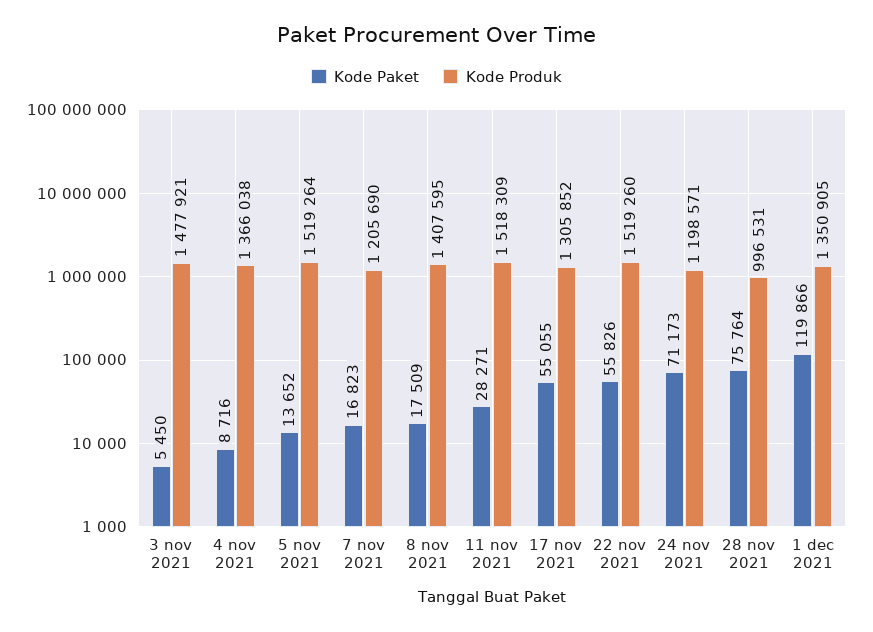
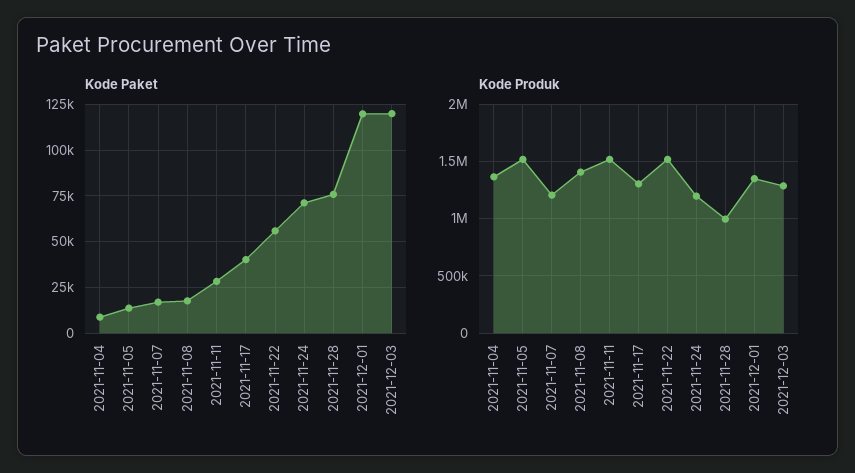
Kode Paket, 3 nov 2021: 5450 -> none
Kode Produk, 3 nov 2021: 1477921 -> none
Kode Paket, 17 nov 2021: 55055 -> 40000
Kode Paket, 2021-12-03: none -> 120000
Kode Produk, 2021-12-03: none -> 1300000

